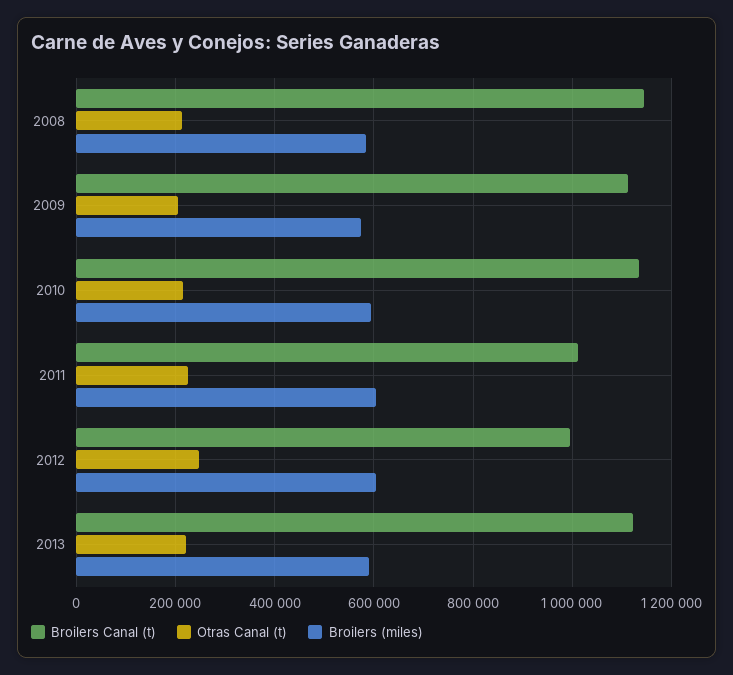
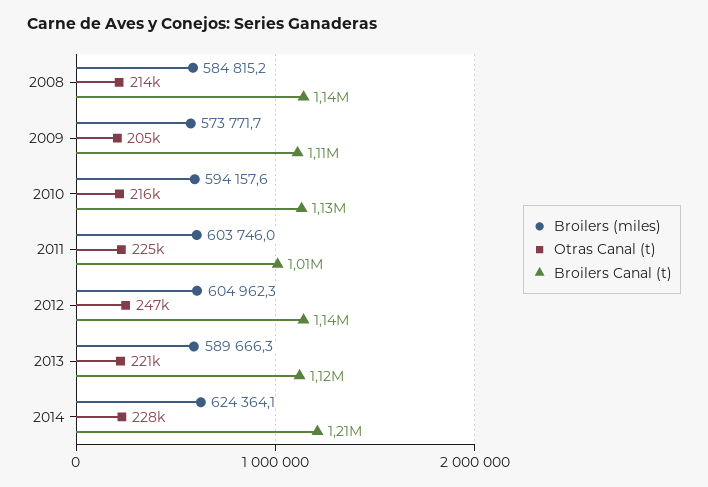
Broilers Canal (t), 2012: 1000000 -> 1140000
Broilers (miles), 2014: none -> 624364.1
Otras Canal (t), 2014: none -> 228000
Broilers Canal (t), 2014: none -> 1210000

